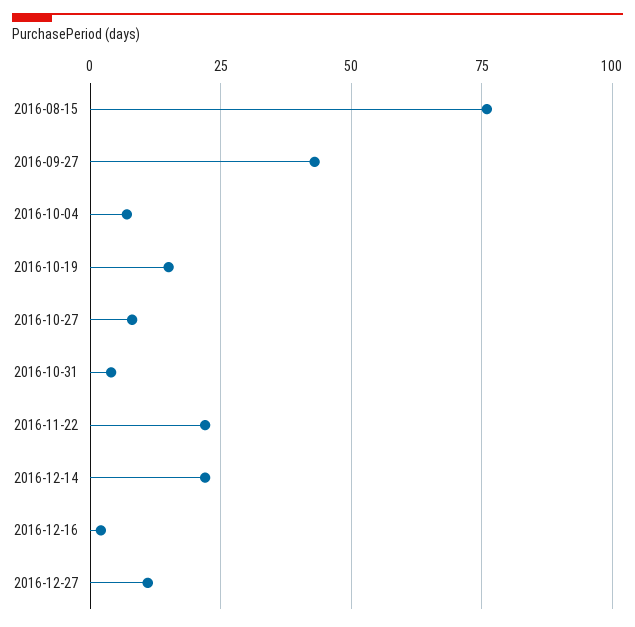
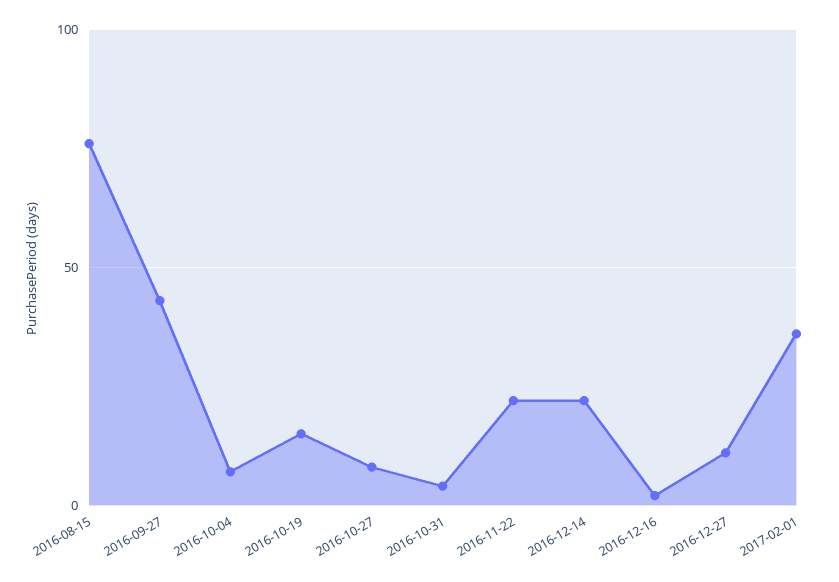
2017-02-01: none -> 35

